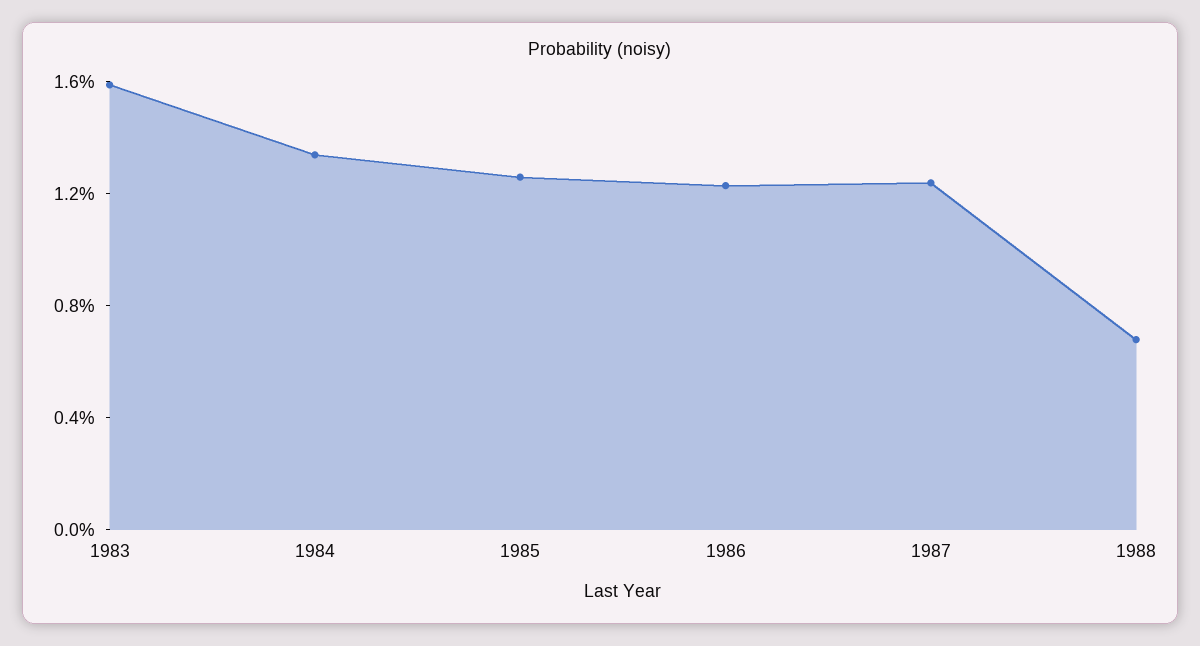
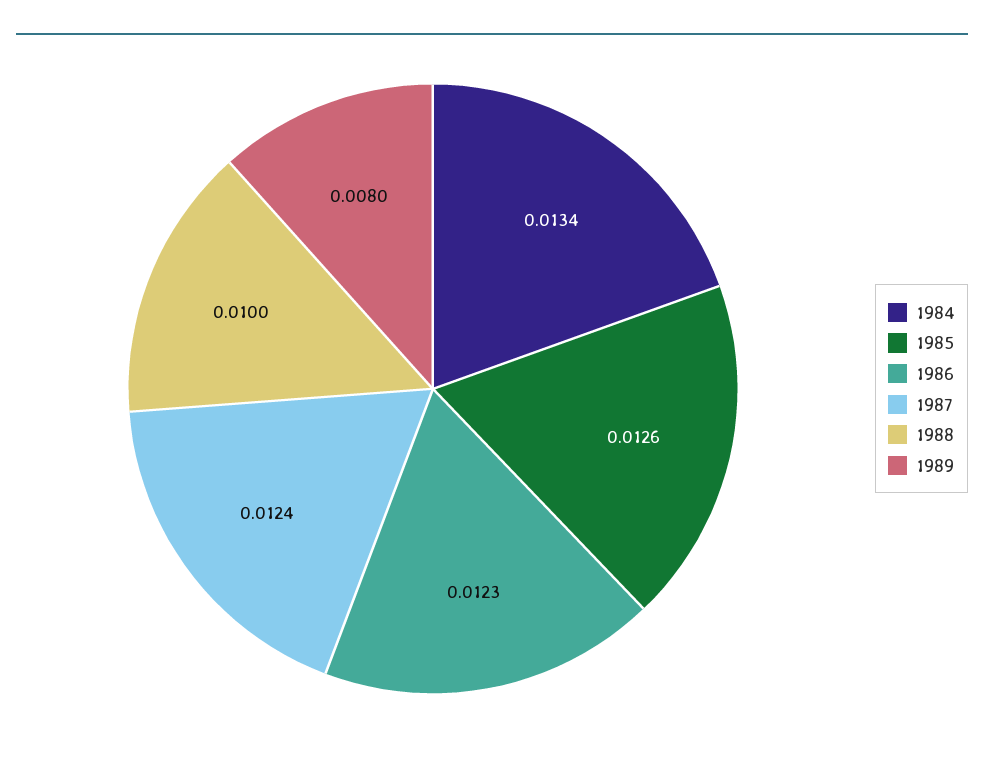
1983: 0.016 -> none
1988: 0.007 -> 0.01
1989: none -> 0.008

